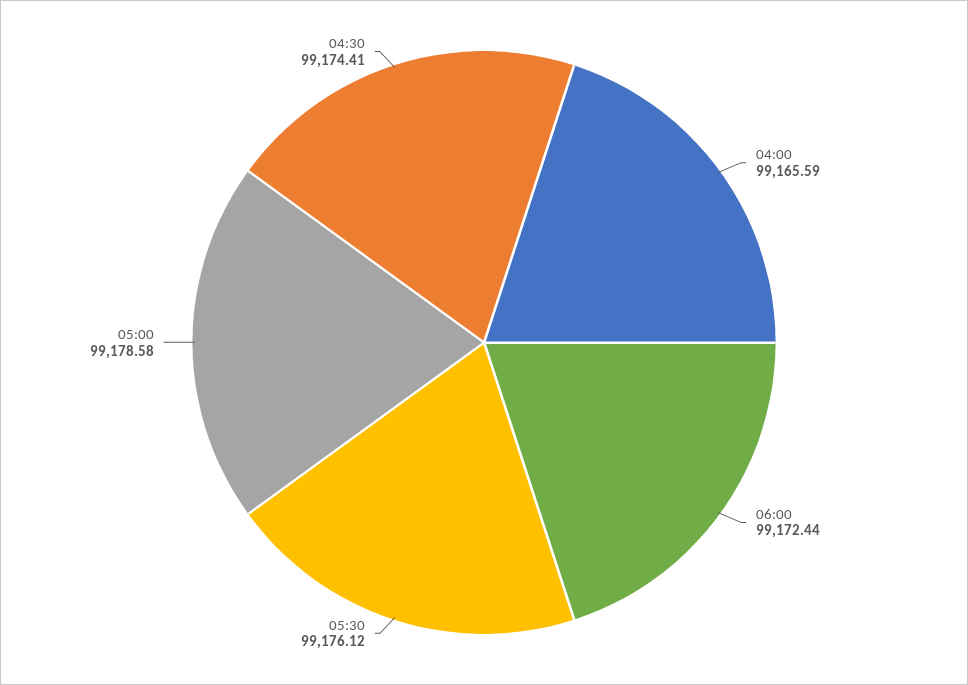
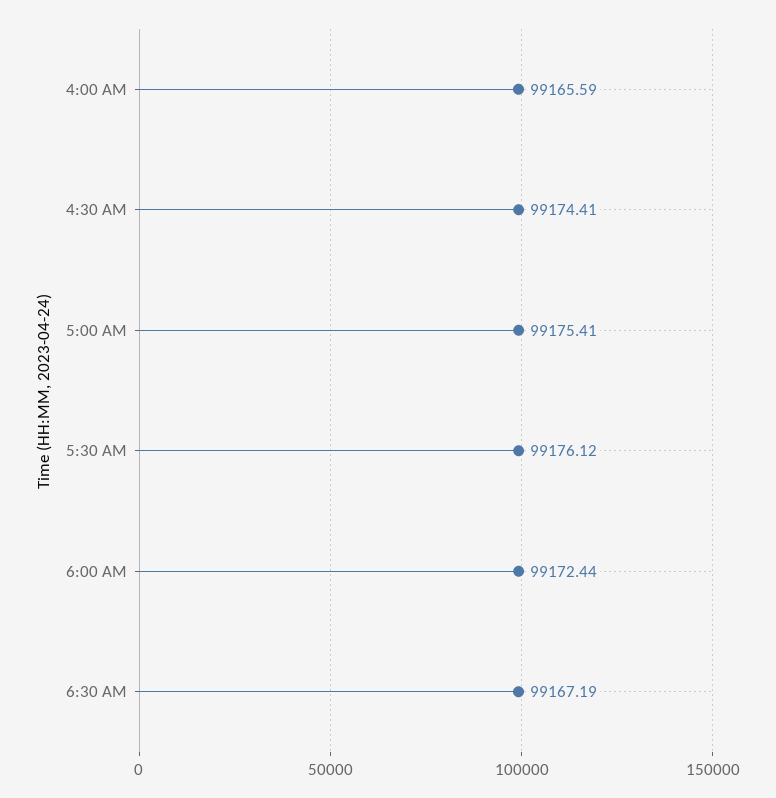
05:00: 99178.58 -> 99175.41
6:30 AM: none -> 99167.19

